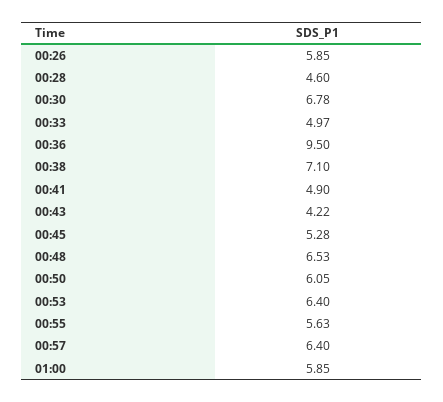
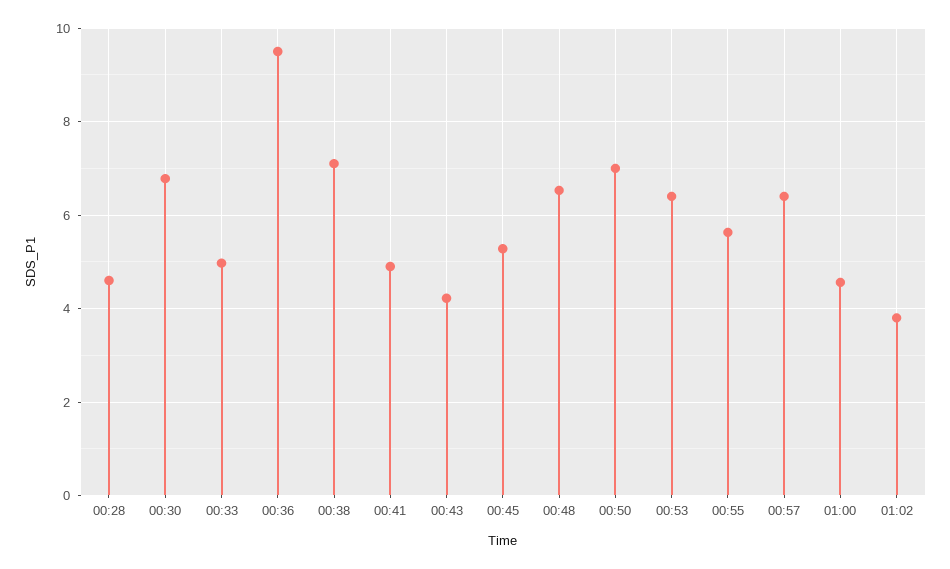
00:26: 5.85 -> none
00:50: 6.05 -> 7
01:00: 5.85 -> 4.6
01:02: none -> 3.8

